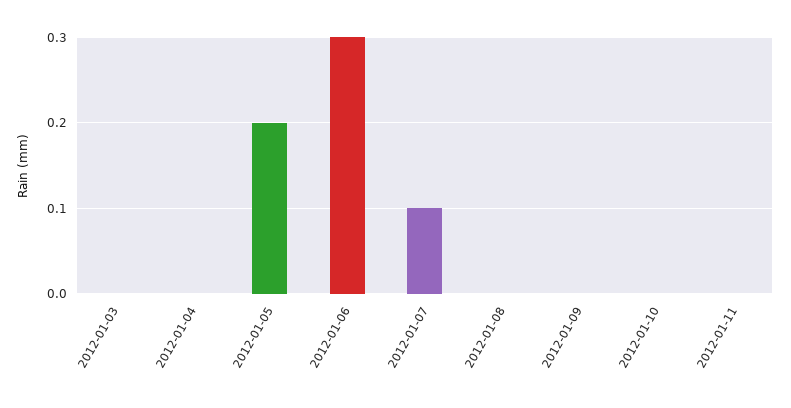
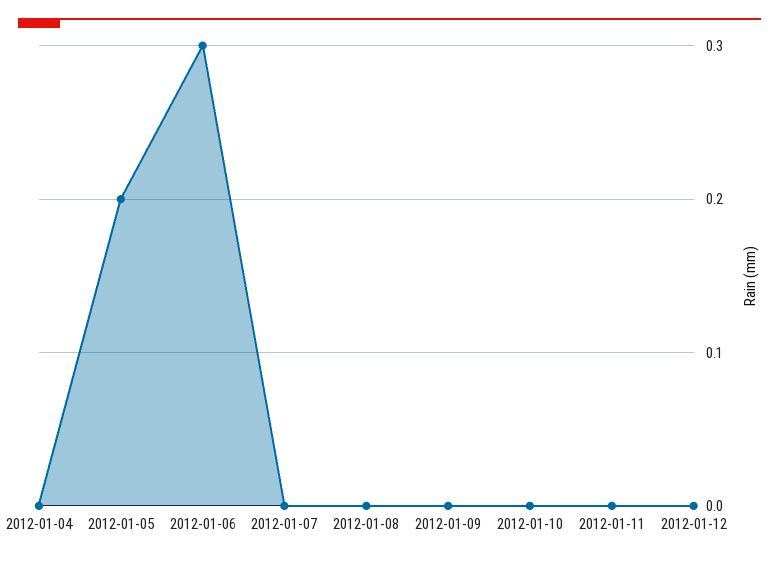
2012-01-03: 0 -> none
2012-01-07: 0.1 -> 0
2012-01-12: none -> 0

